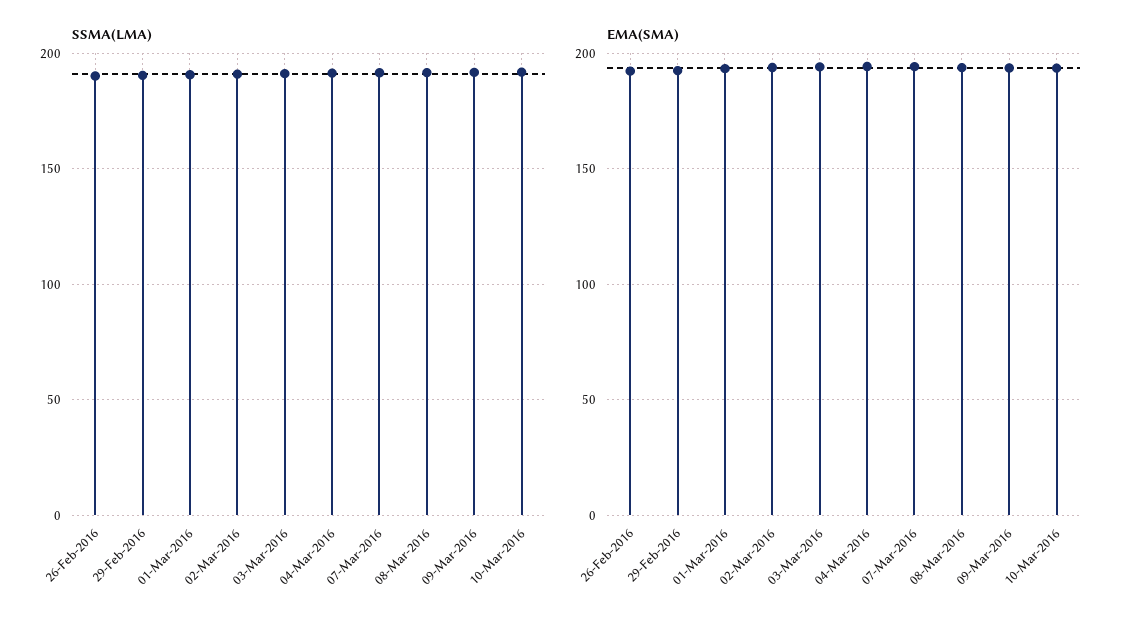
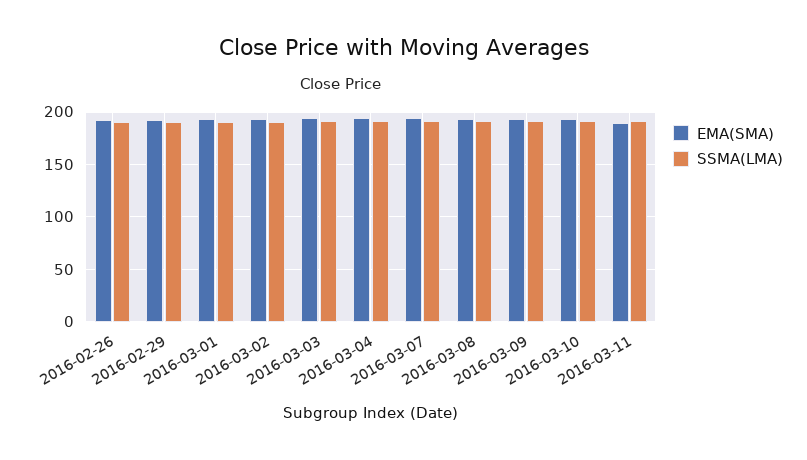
EMA(SMA), 2016-03-11: none -> 190
SSMA(LMA), 2016-03-11: none -> 190

